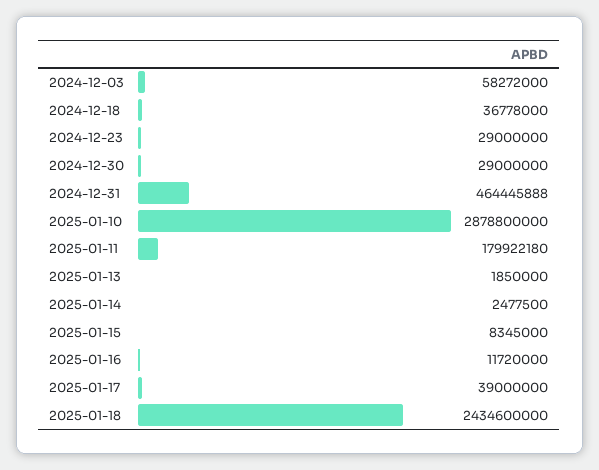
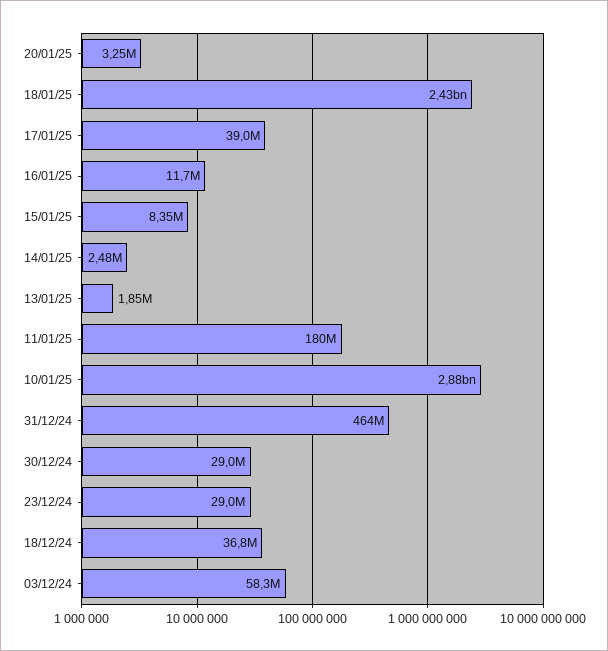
20/01/25: none -> 3250000

